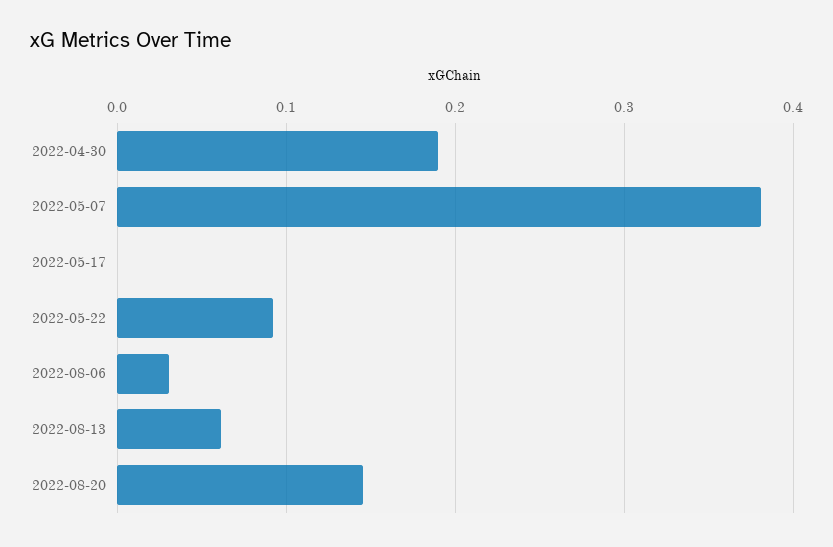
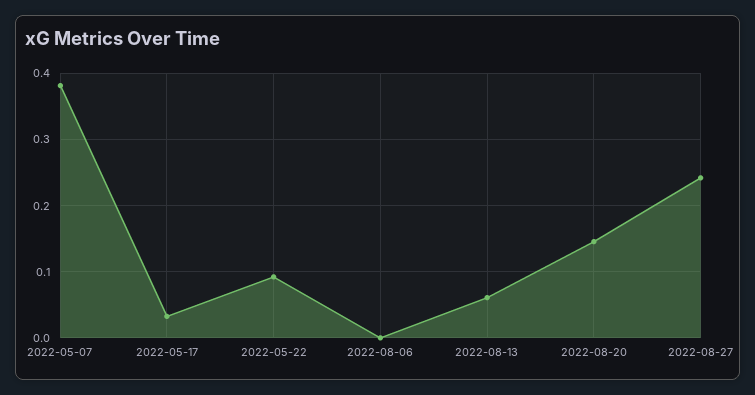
2022-04-30: 0.19 -> none
2022-05-17: 0 -> 0.03
2022-08-06: 0.03 -> 0
2022-08-27: none -> 0.24

